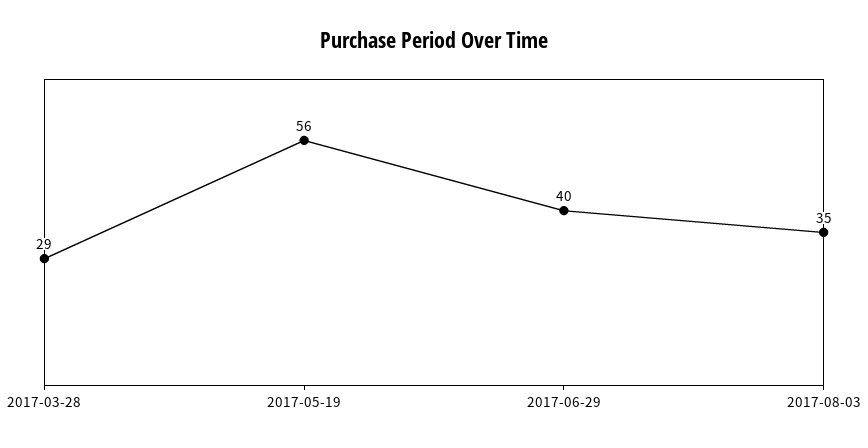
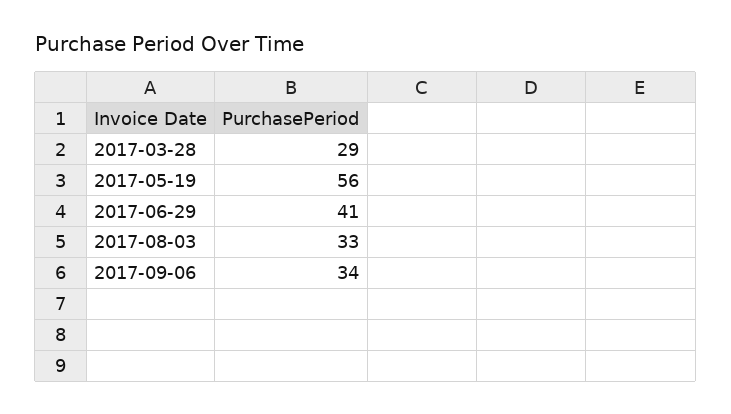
2017-06-29: 40 -> 41
2017-08-03: 35 -> 33
2017-09-06: none -> 34

